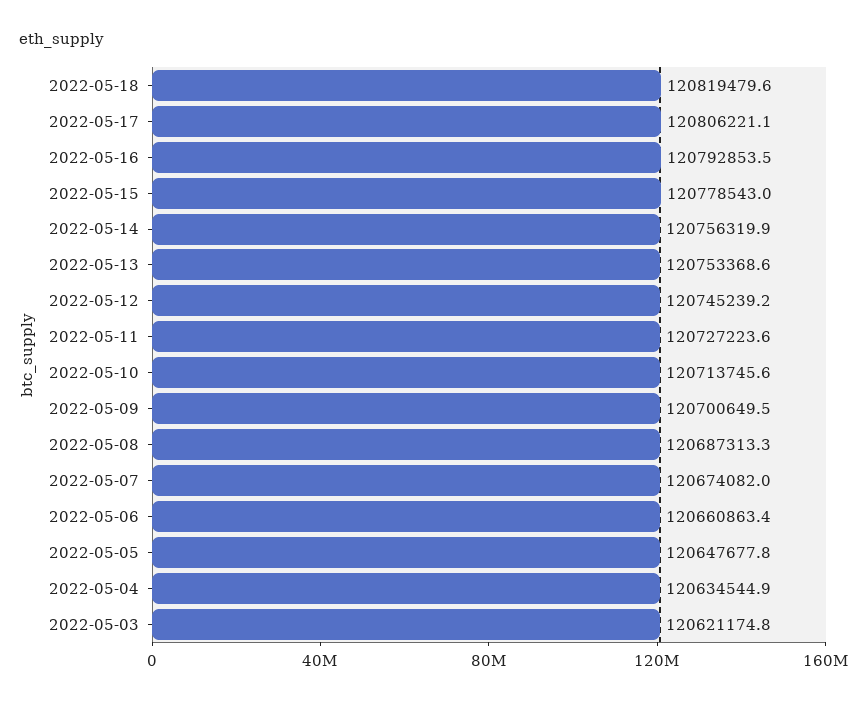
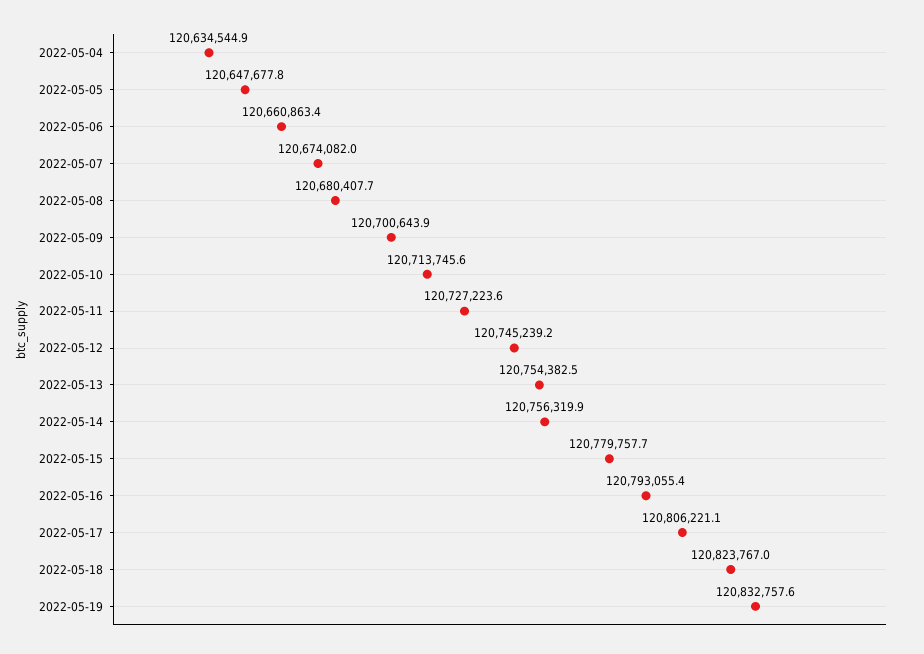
2022-05-18: 120819479.6 -> 120823767
2022-05-16: 120792853.5 -> 120793055.4
2022-05-15: 120778543 -> 120779757.7
2022-05-13: 120753368.6 -> 120754382.5
2022-05-09: 120700649.5 -> 120700643.9
2022-05-08: 120687313.3 -> 120680407.7
2022-05-03: 120621174.8 -> none
2022-05-19: none -> 120832757.6

